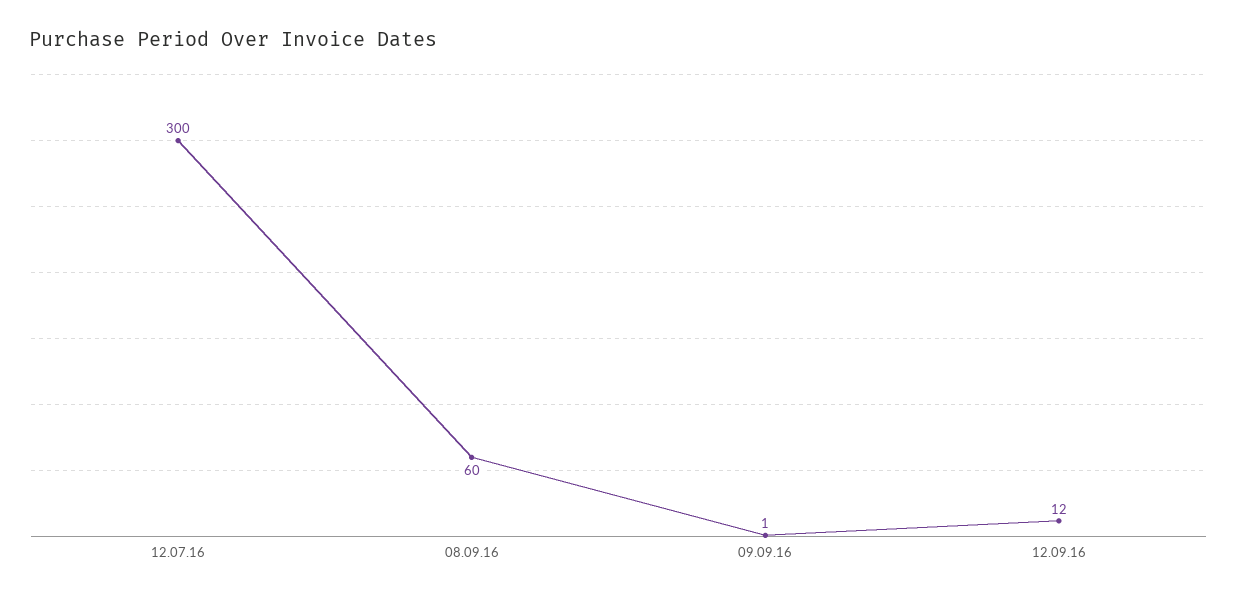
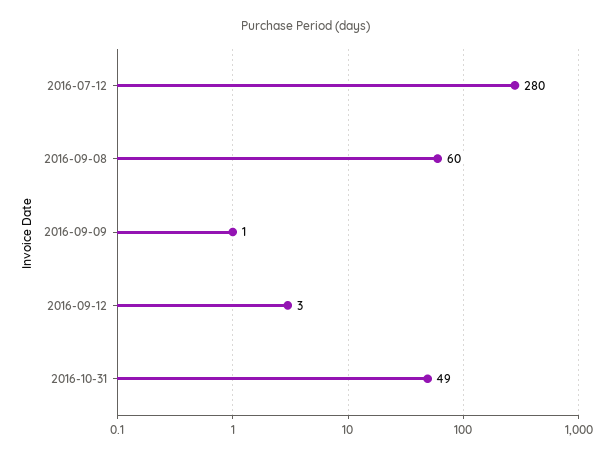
12.07.16: 300 -> 280
12.09.16: 12 -> 3
2016-10-31: none -> 49

